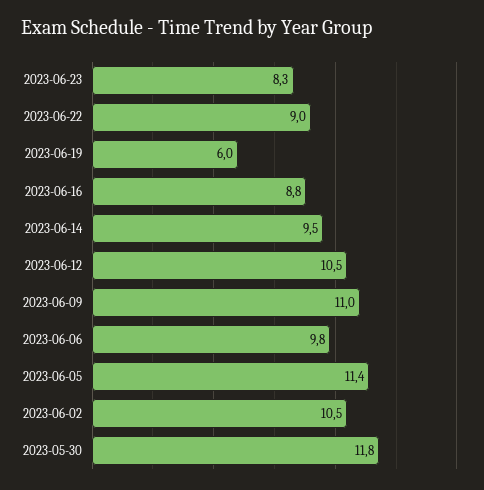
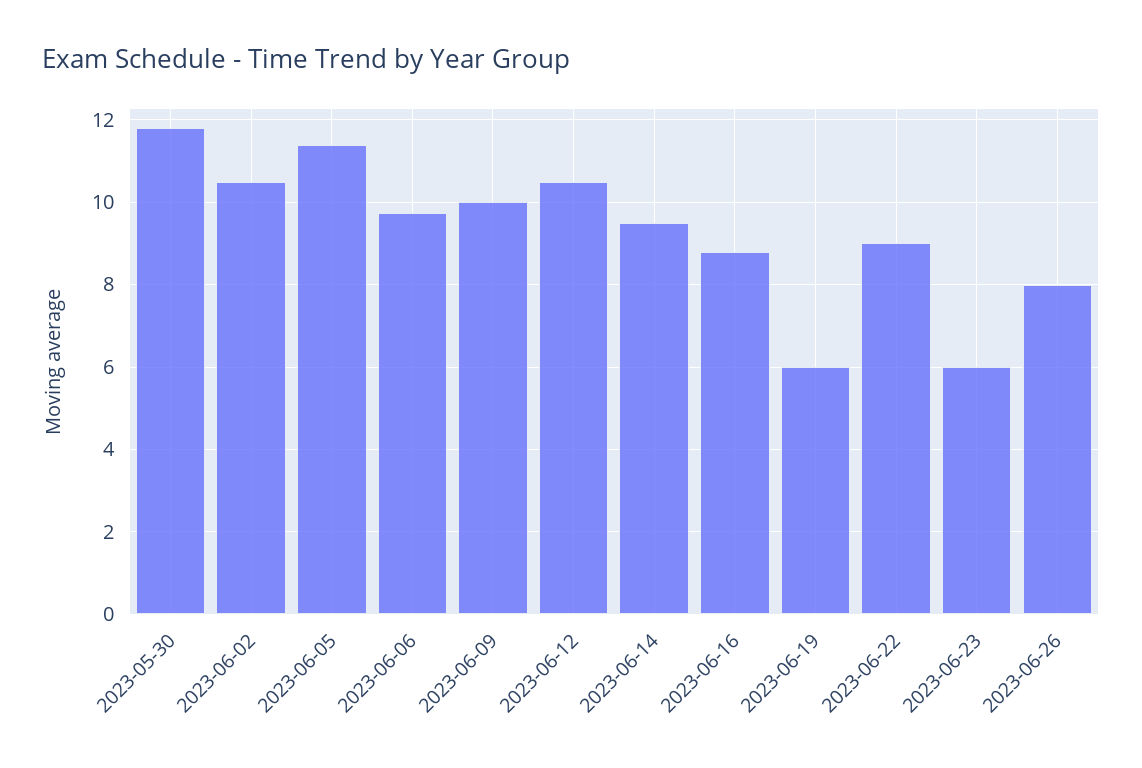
2023-06-23: 8.3 -> 6
2023-06-09: 11 -> 10
2023-06-26: none -> 8

